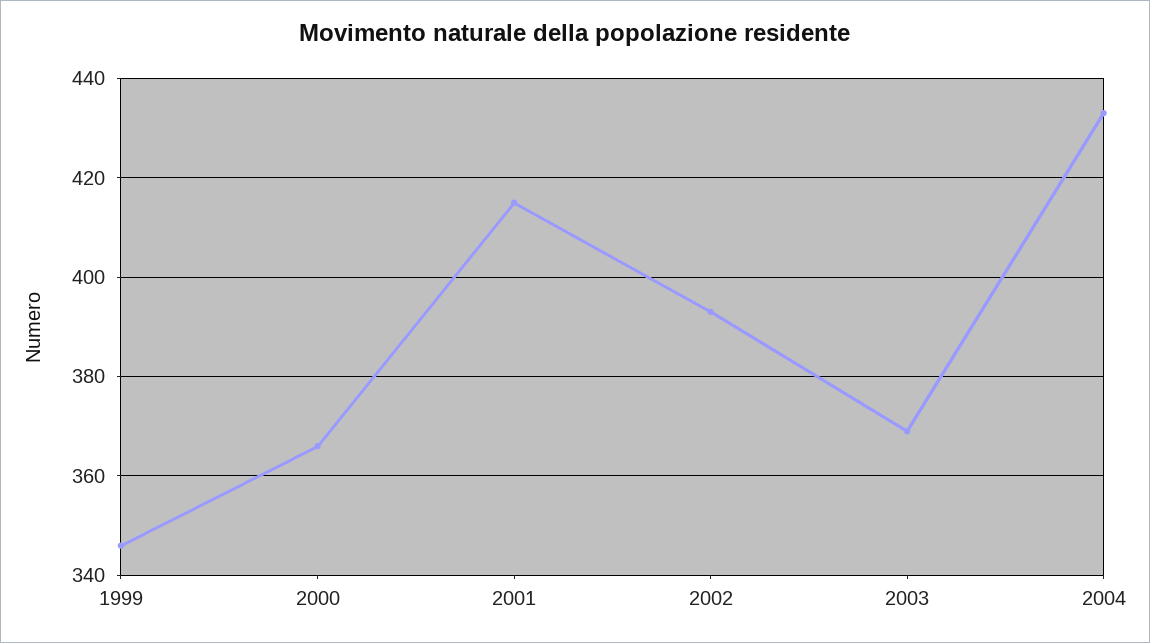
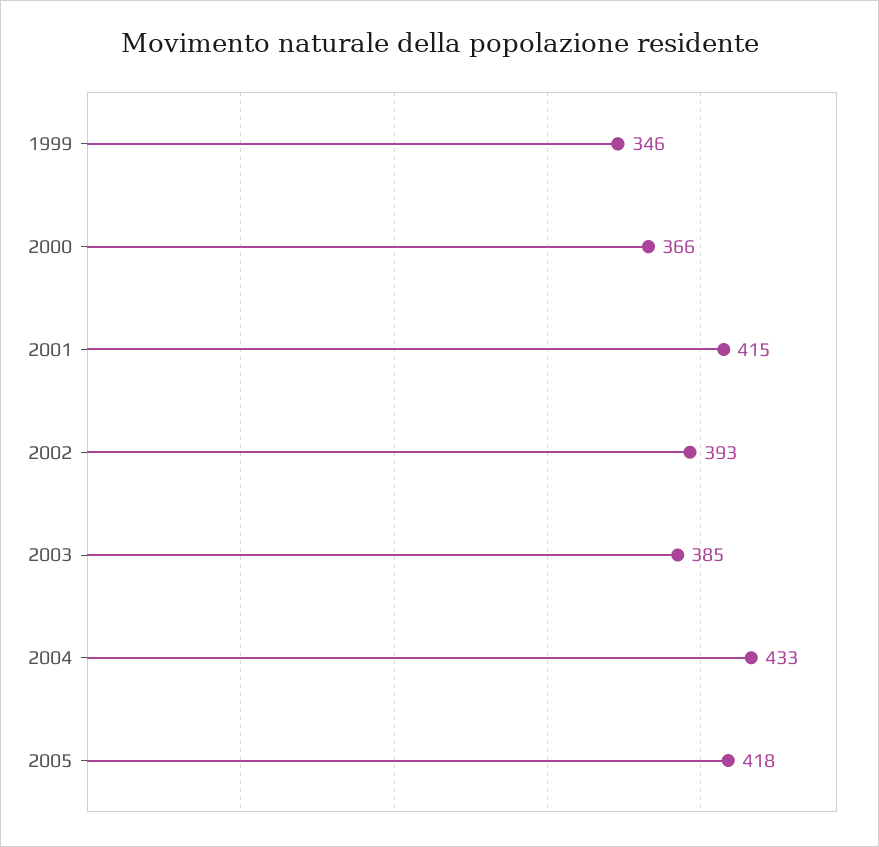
2003: 370 -> 385
2005: none -> 418

